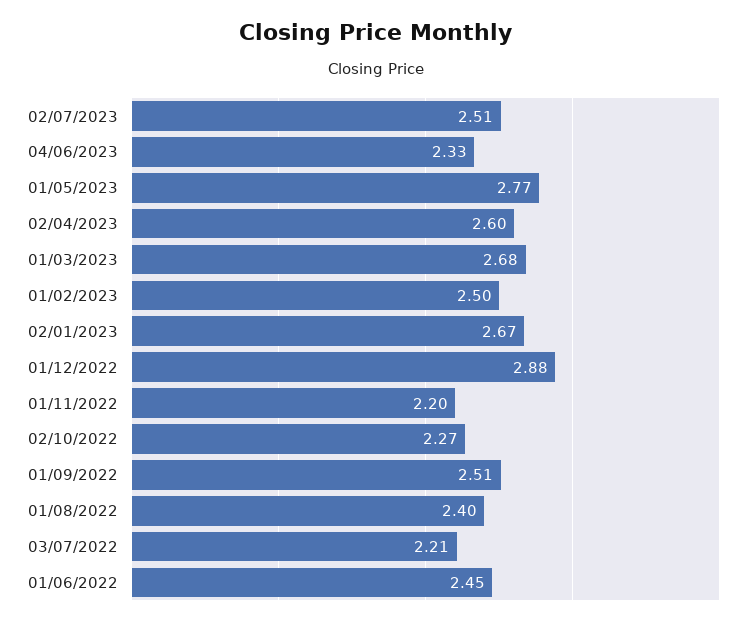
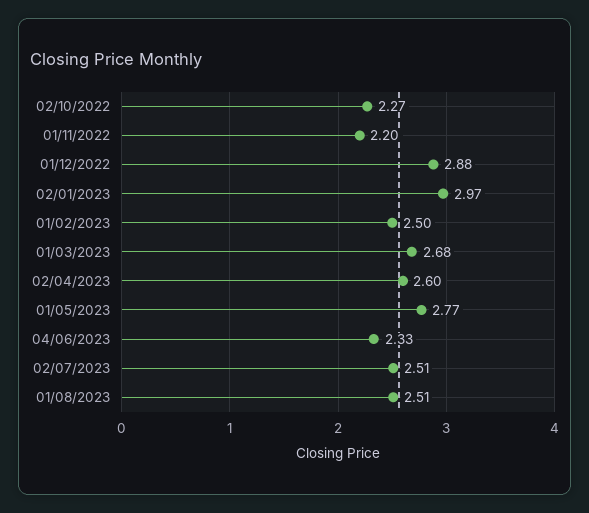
02/01/2023: 2.67 -> 2.97
01/09/2022: 2.51 -> none
01/08/2022: 2.4 -> none
03/07/2022: 2.21 -> none
01/06/2022: 2.45 -> none
01/08/2023: none -> 2.51

